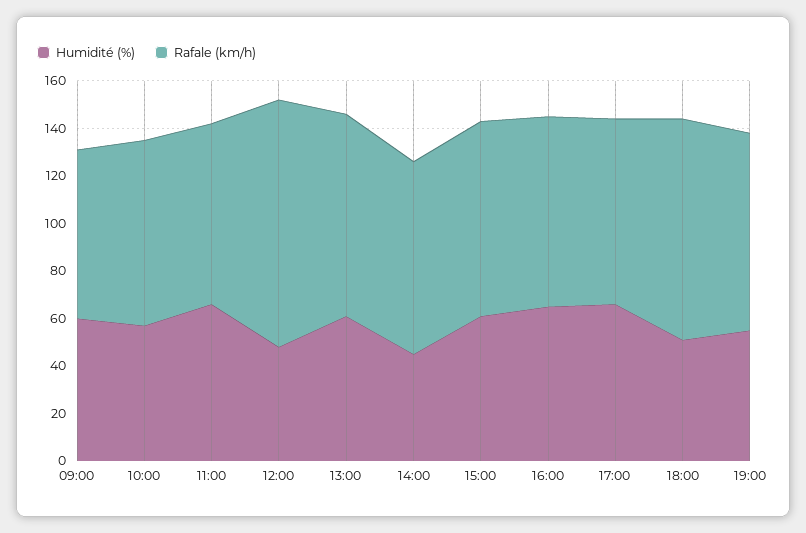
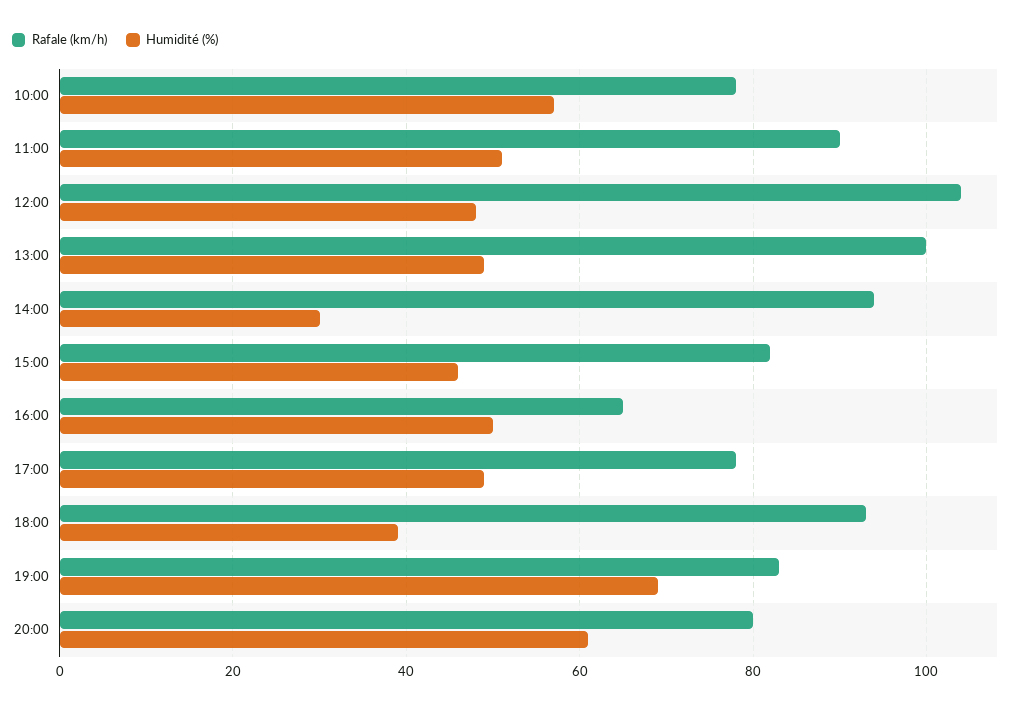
Humidité (%), 09:00: 60 -> none
Rafale (km/h), 09:00: 70 -> none
Humidité (%), 11:00: 65 -> 50
Rafale (km/h), 11:00: 75 -> 90
Humidité (%), 13:00: 60 -> 50
Rafale (km/h), 13:00: 85 -> 100
Humidité (%), 14:00: 45 -> 30
Rafale (km/h), 14:00: 80 -> 95
Humidité (%), 15:00: 60 -> 45
Humidité (%), 16:00: 65 -> 50
Rafale (km/h), 16:00: 80 -> 65
Humidité (%), 17:00: 65 -> 50
Humidité (%), 18:00: 50 -> 40
Humidité (%), 19:00: 55 -> 70
Rafale (km/h), 20:00: none -> 80
Humidité (%), 20:00: none -> 60

